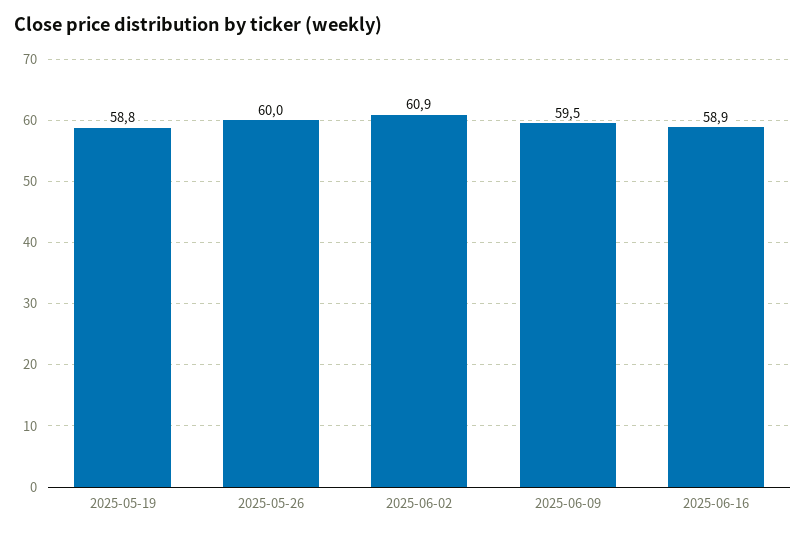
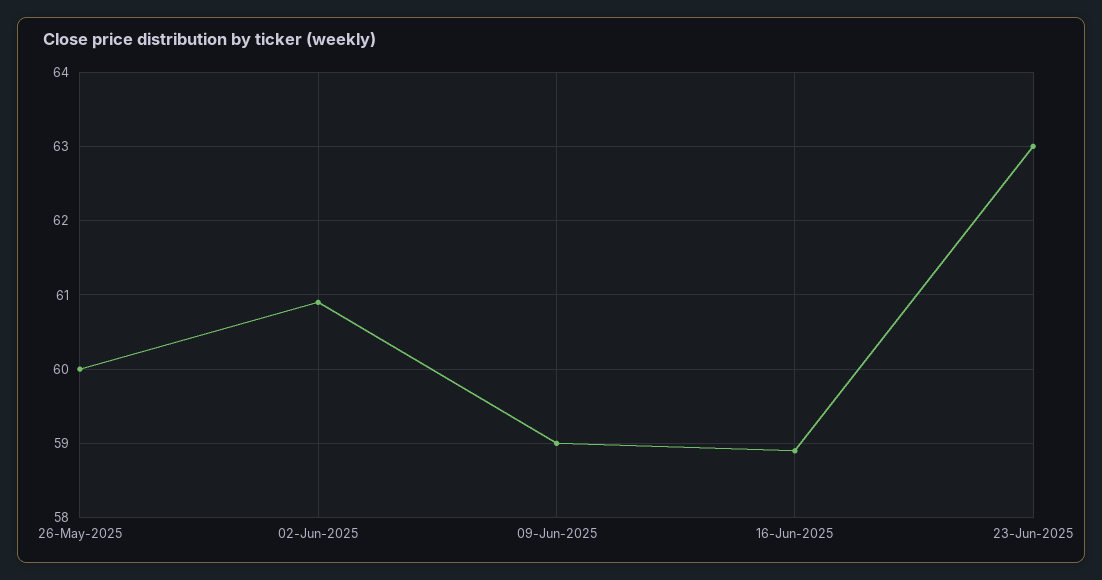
2025-05-19: 58.8 -> none
2025-06-09: 59.5 -> 59
23-Jun-2025: none -> 63

